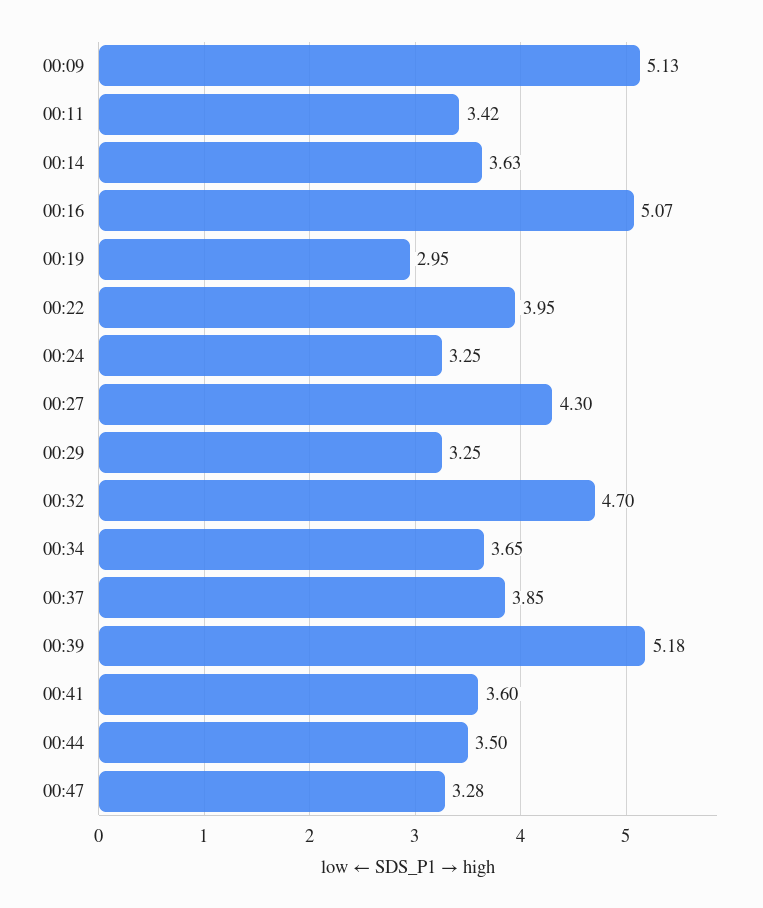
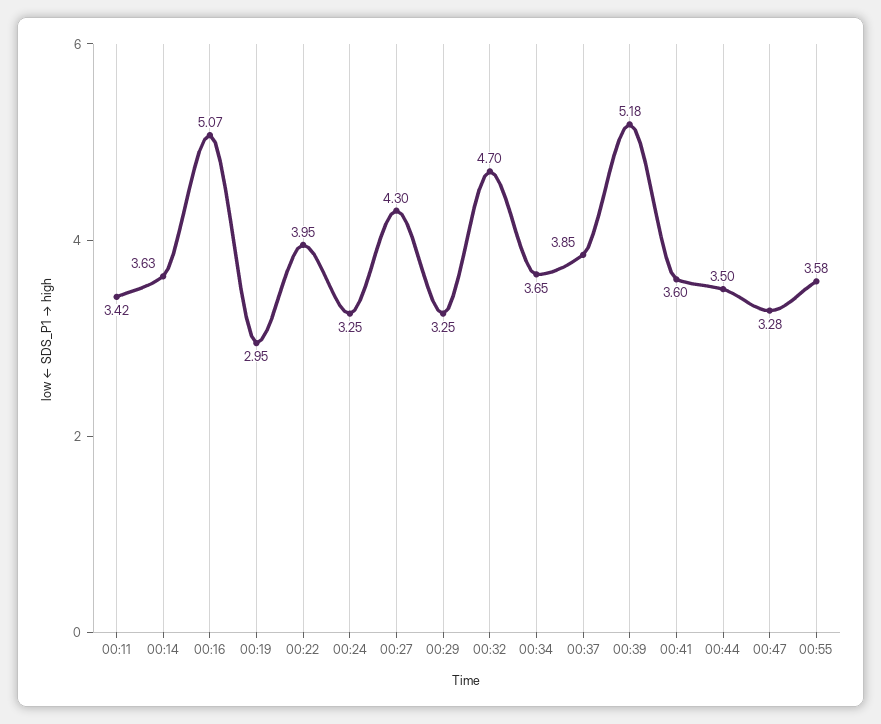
00:09: 5.13 -> none
00:55: none -> 3.58

